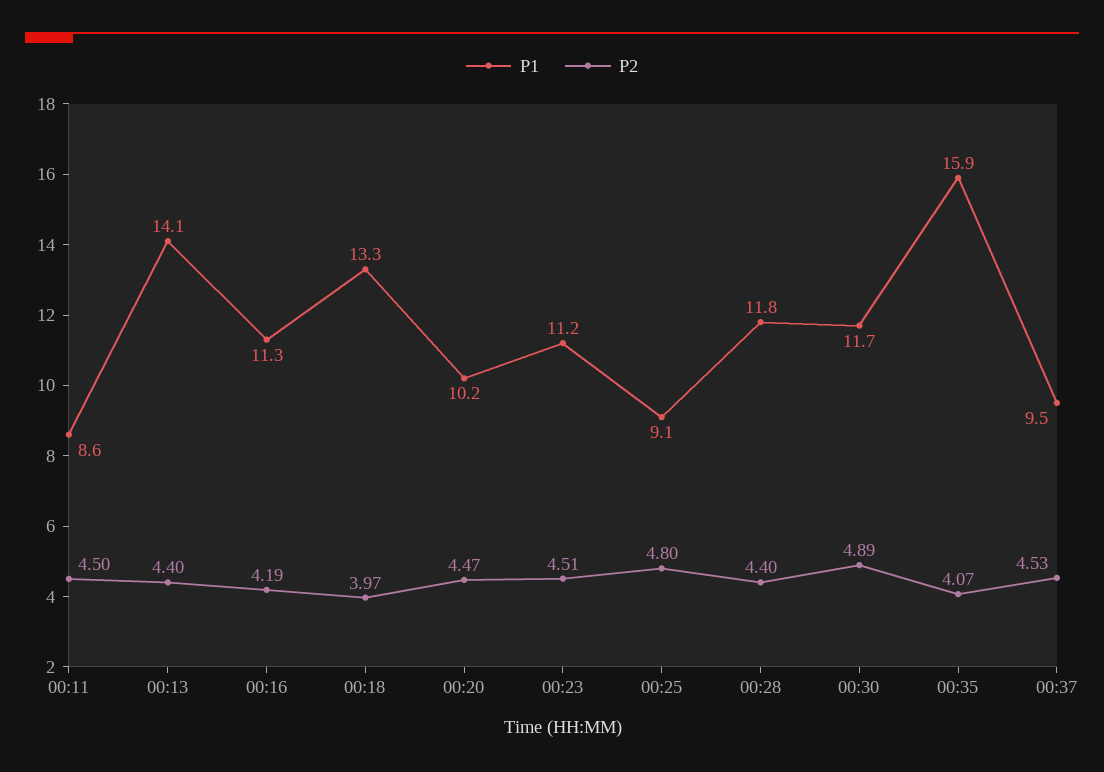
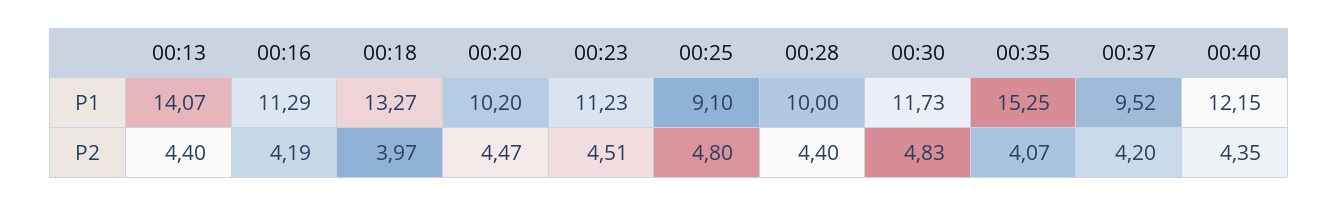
P1, 00:11: 8.6 -> none
P2, 00:11: 4.5 -> none
P1, 00:28: 11.8 -> 10
P2, 00:30: 4.89 -> 4.83
P1, 00:35: 15.9 -> 15.25
P2, 00:37: 4.53 -> 4.2
P1, 00:40: none -> 12.15
P2, 00:40: none -> 4.35

